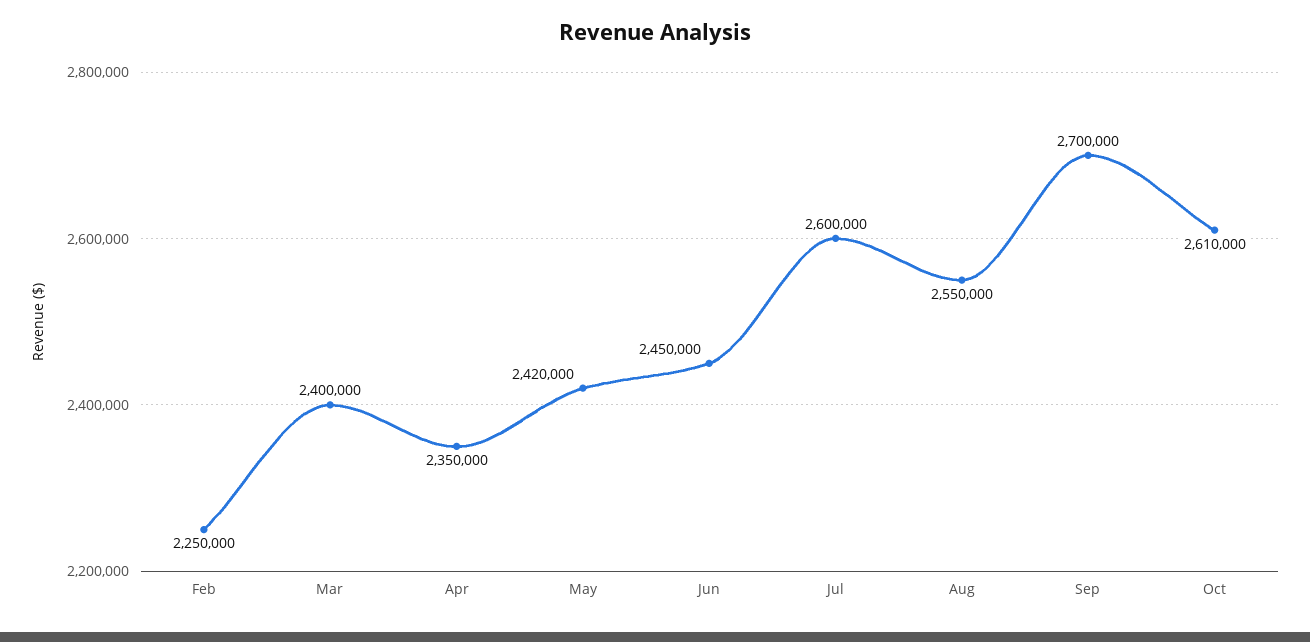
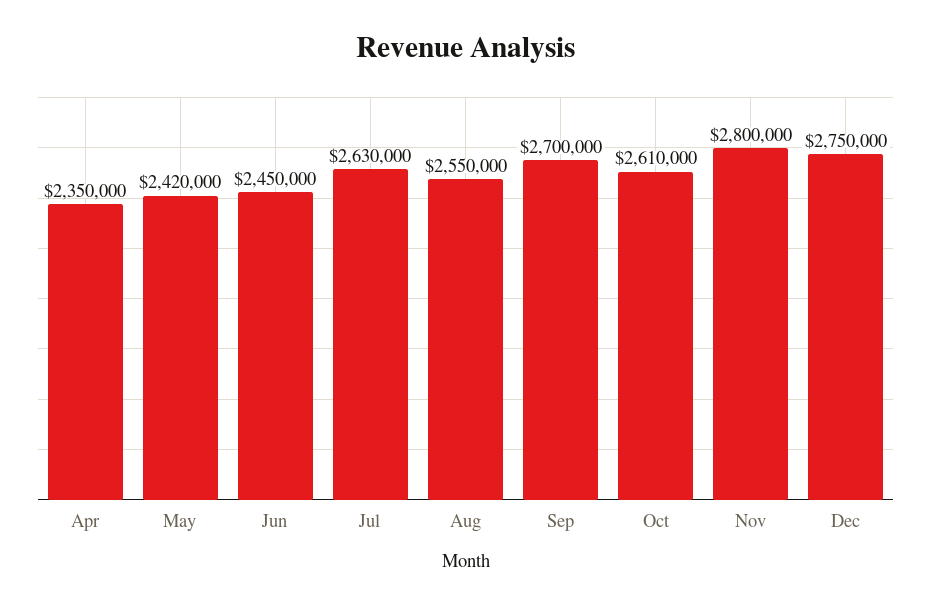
Feb: 2250000 -> none
Mar: 2400000 -> none
Jul: 2600000 -> 2630000
Nov: none -> 2800000
Dec: none -> 2750000

